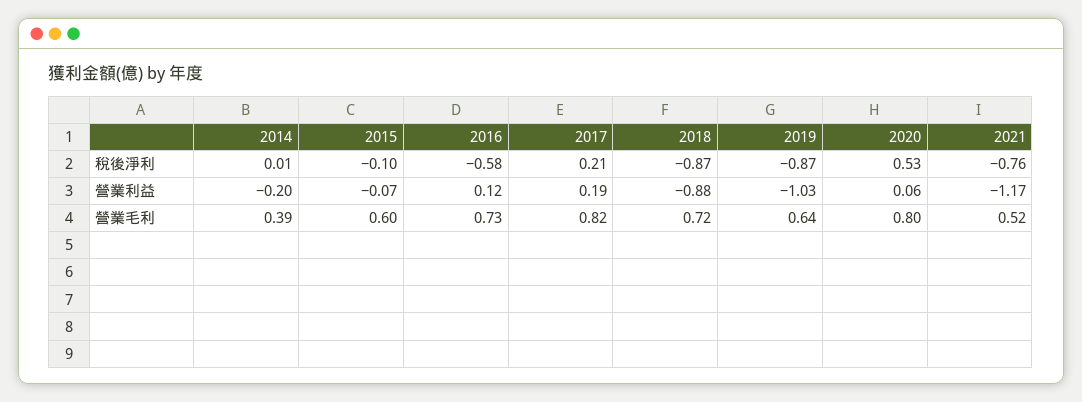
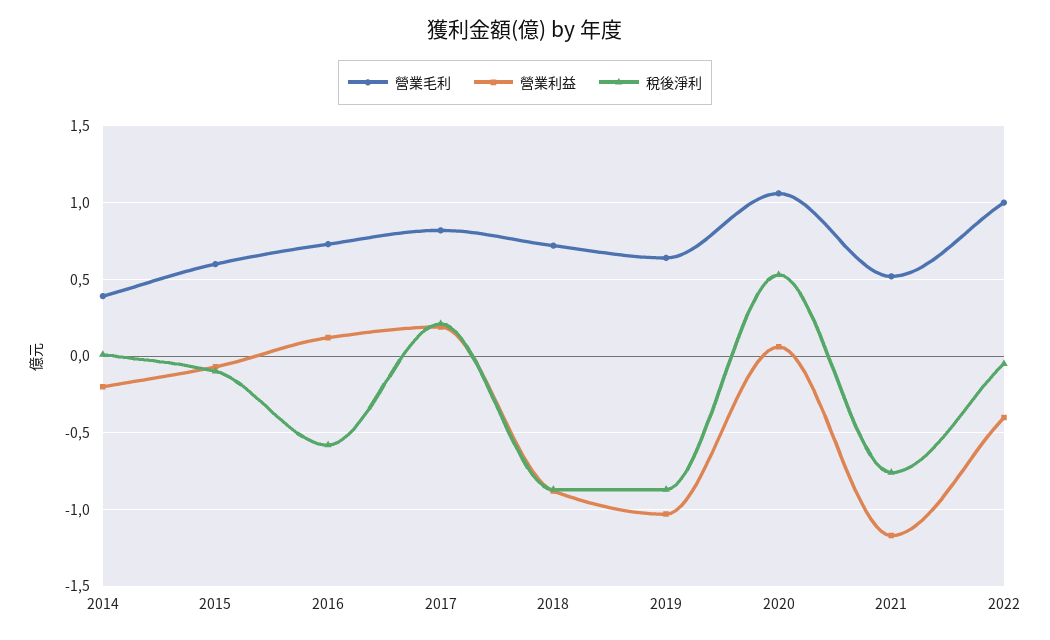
營業毛利, 2020: 0.8 -> 1.05
營業毛利, 2022: none -> 1
營業利益, 2022: none -> -0.4
稅後淨利, 2022: none -> -0.05

